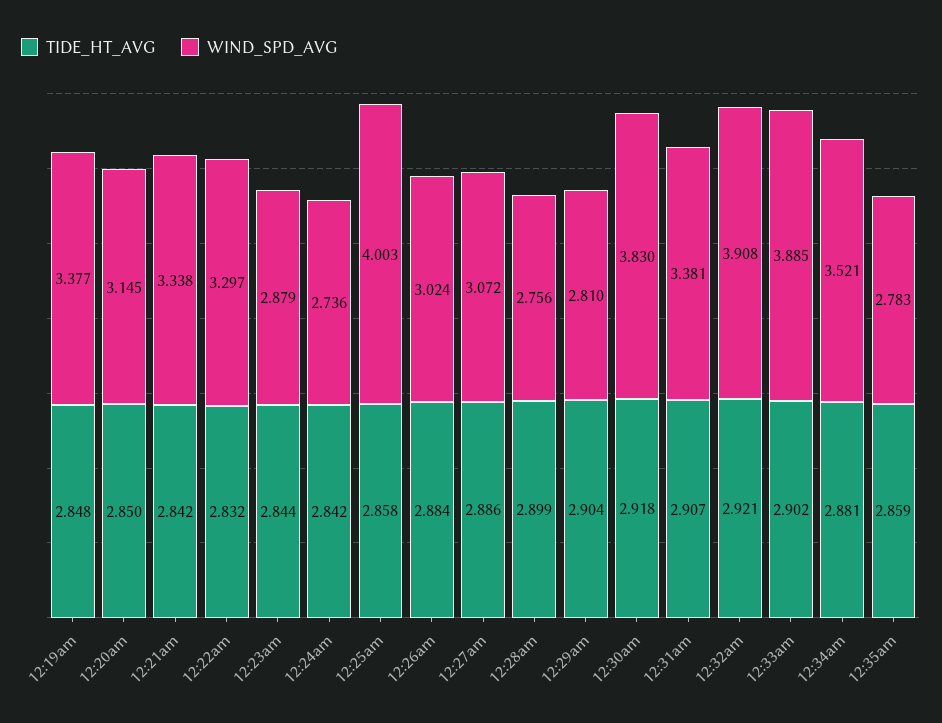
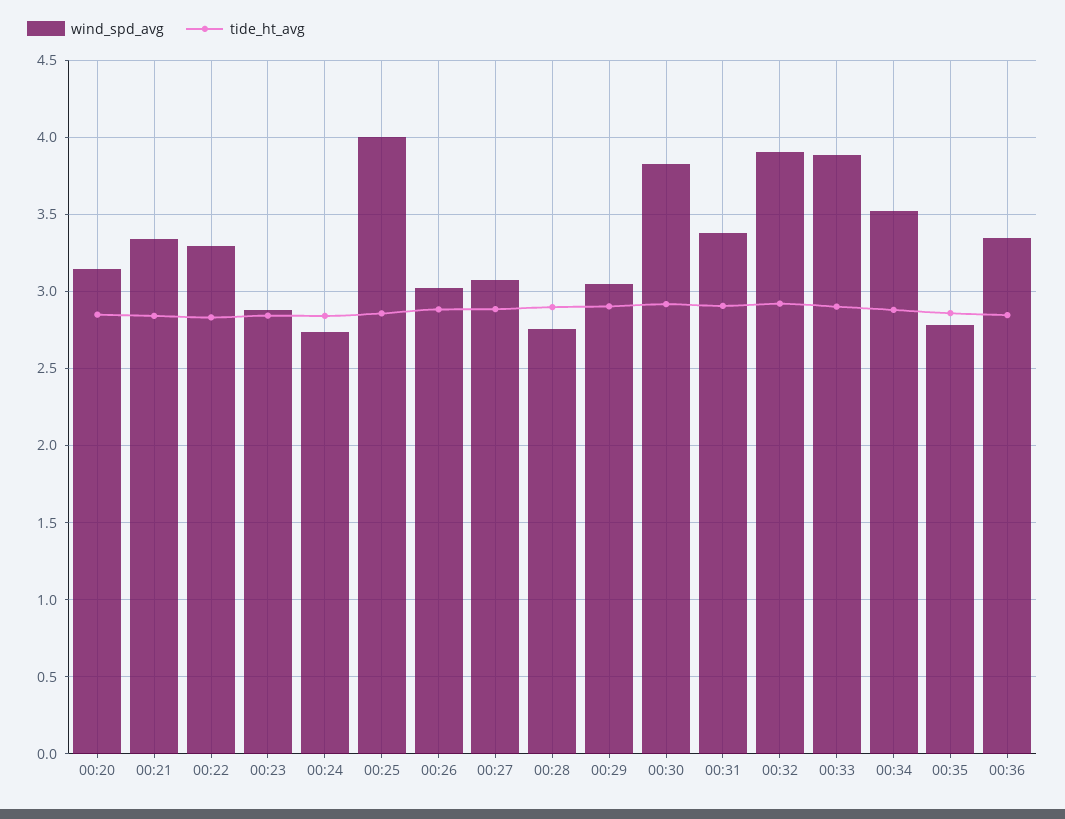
TIDE_HT_AVG, 12:19am: 2.848 -> none
WIND_SPD_AVG, 12:19am: 3.377 -> none
WIND_SPD_AVG, 12:29am: 2.81 -> 3.05
WIND_SPD_AVG, 00:36: none -> 3.35
TIDE_HT_AVG, 00:36: none -> 2.85

